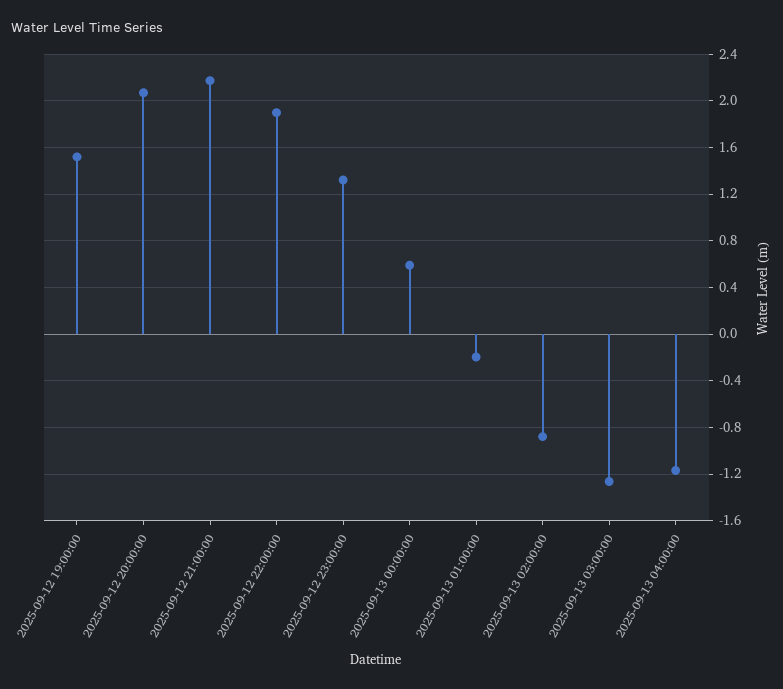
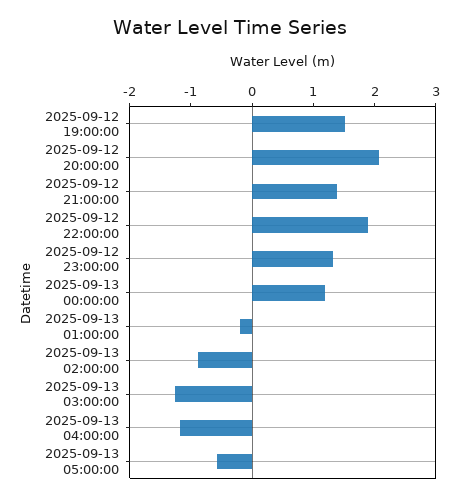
2025-09-12 21:00:00: 2.2 -> 1.4
2025-09-13 00:00:00: 0.6 -> 1.2
2025-09-13 05:00:00: none -> -0.6

